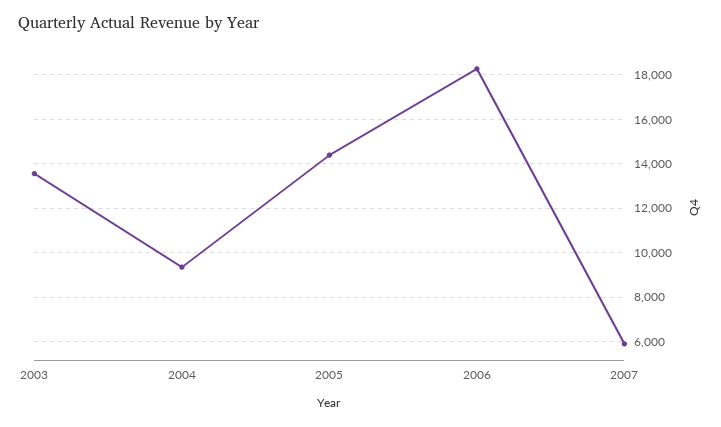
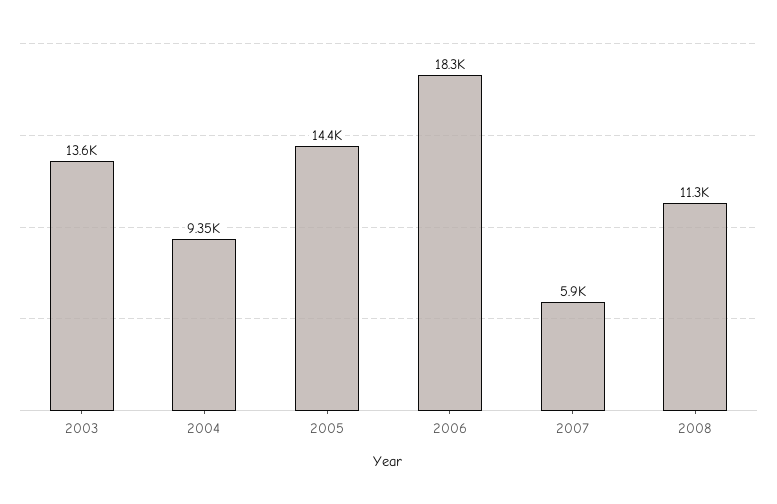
2008: none -> 11300

